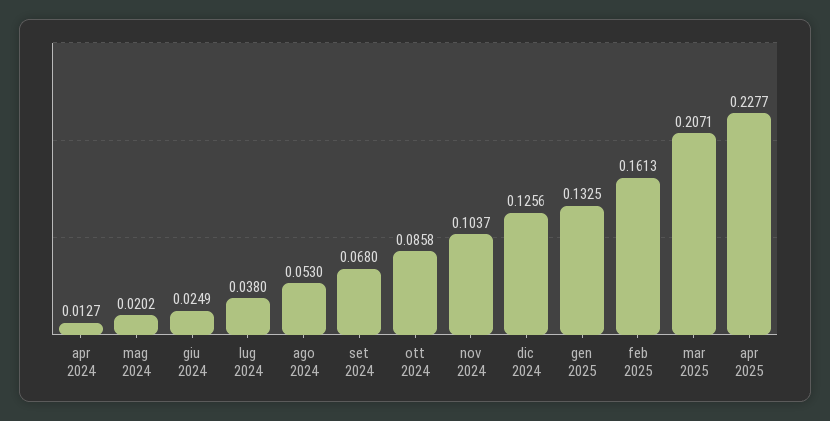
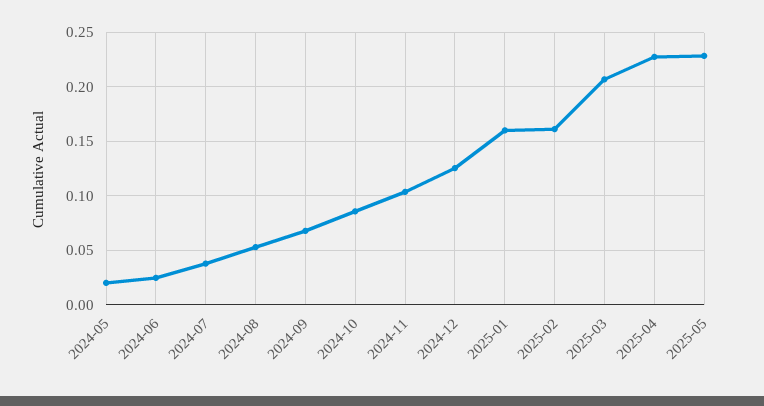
apr 2024: 0.0127 -> none
gen 2025: 0.1325 -> 0.16
2025-05: none -> 0.23

